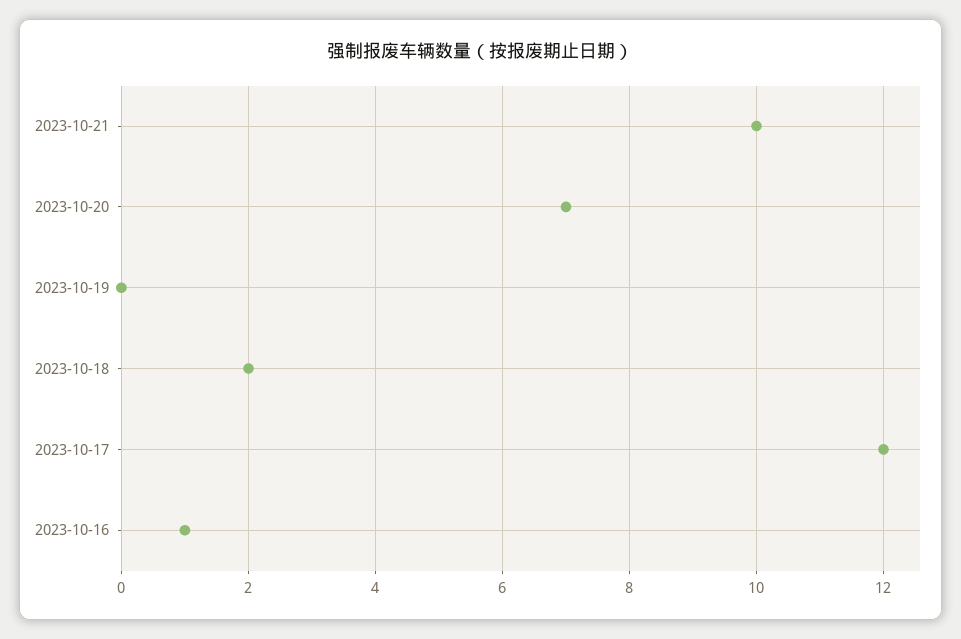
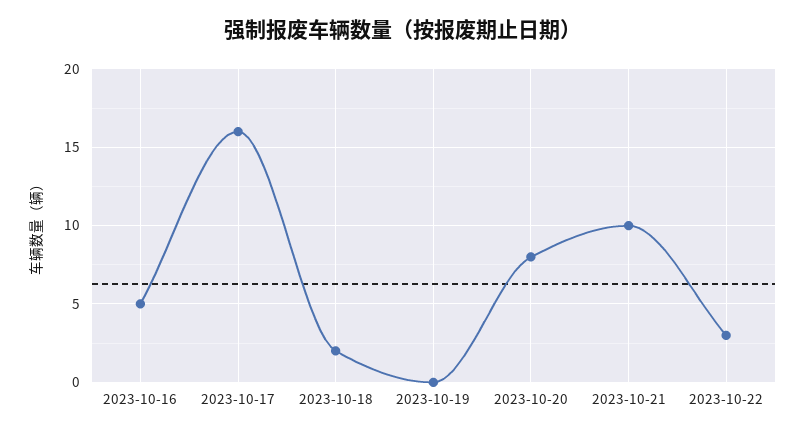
2023-10-20: 7 -> 8
2023-10-17: 12 -> 16
2023-10-16: 1 -> 5
2023-10-22: none -> 3

